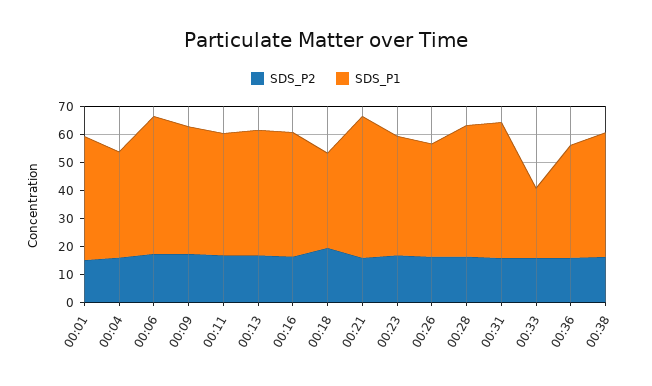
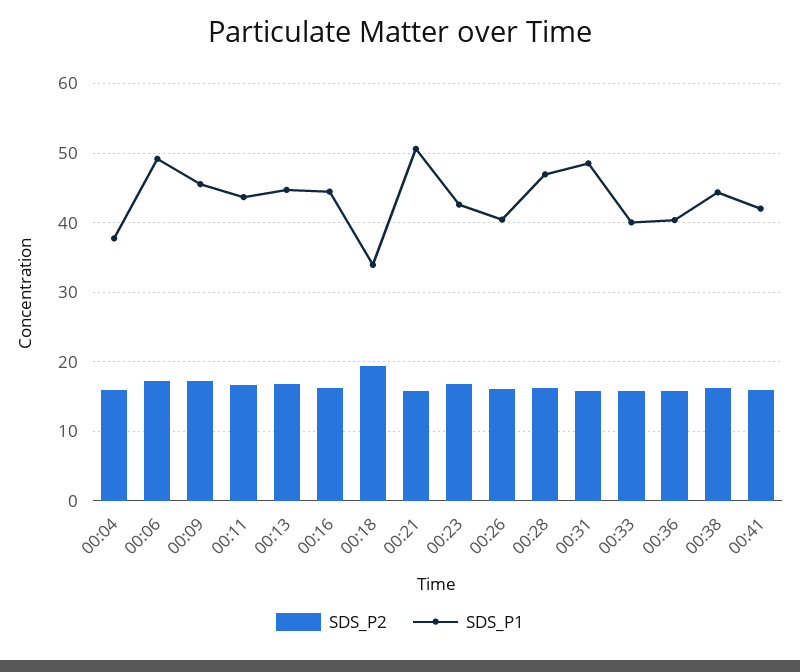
SDS_P2, 00:01: 15 -> none
SDS_P1, 00:01: 45 -> none
SDS_P1, 00:33: 25 -> 40
SDS_P2, 00:41: none -> 16
SDS_P1, 00:41: none -> 42

